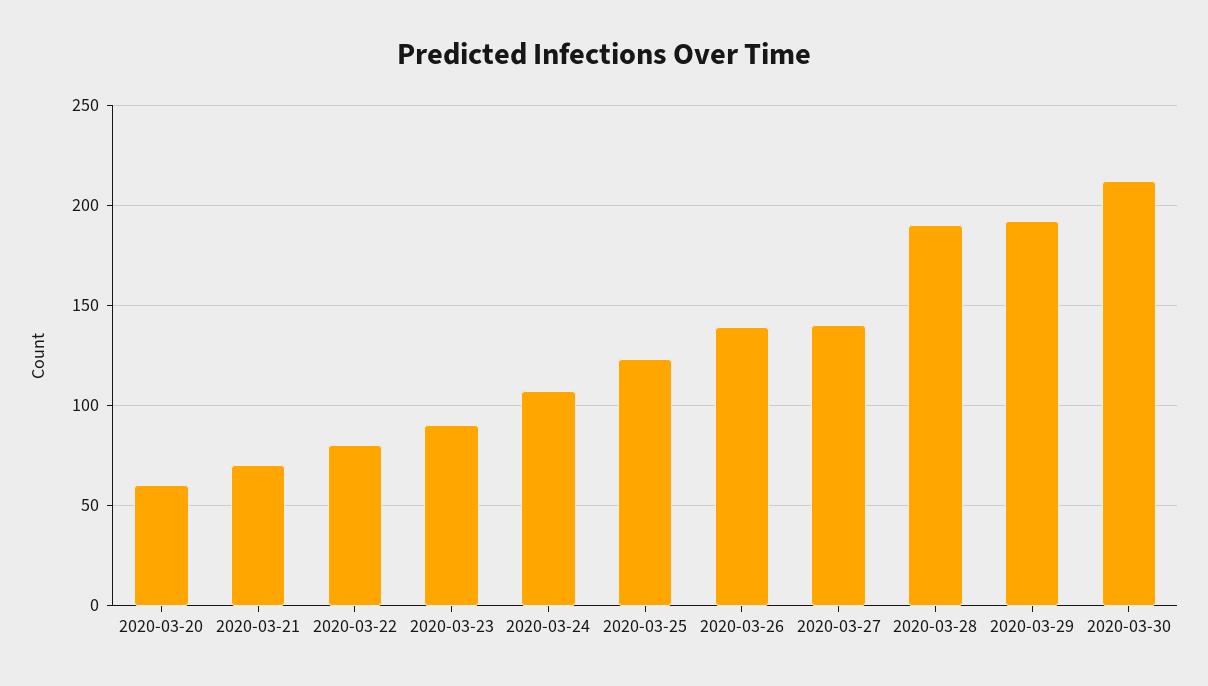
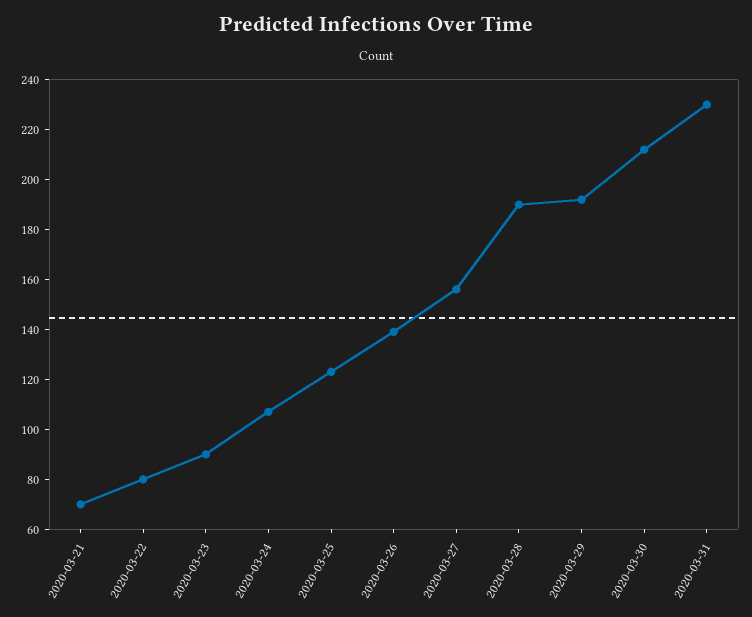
2020-03-20: 60 -> none
2020-03-27: 140 -> 155
2020-03-31: none -> 230

